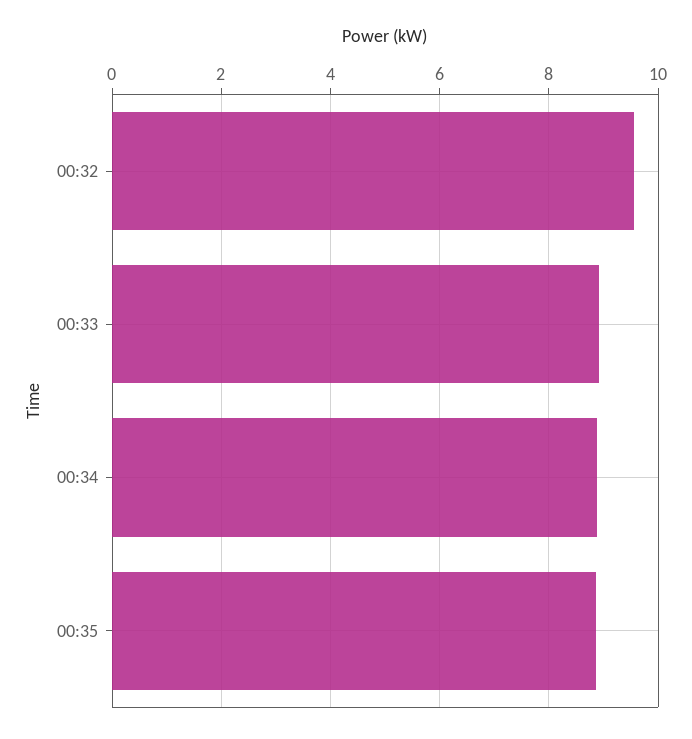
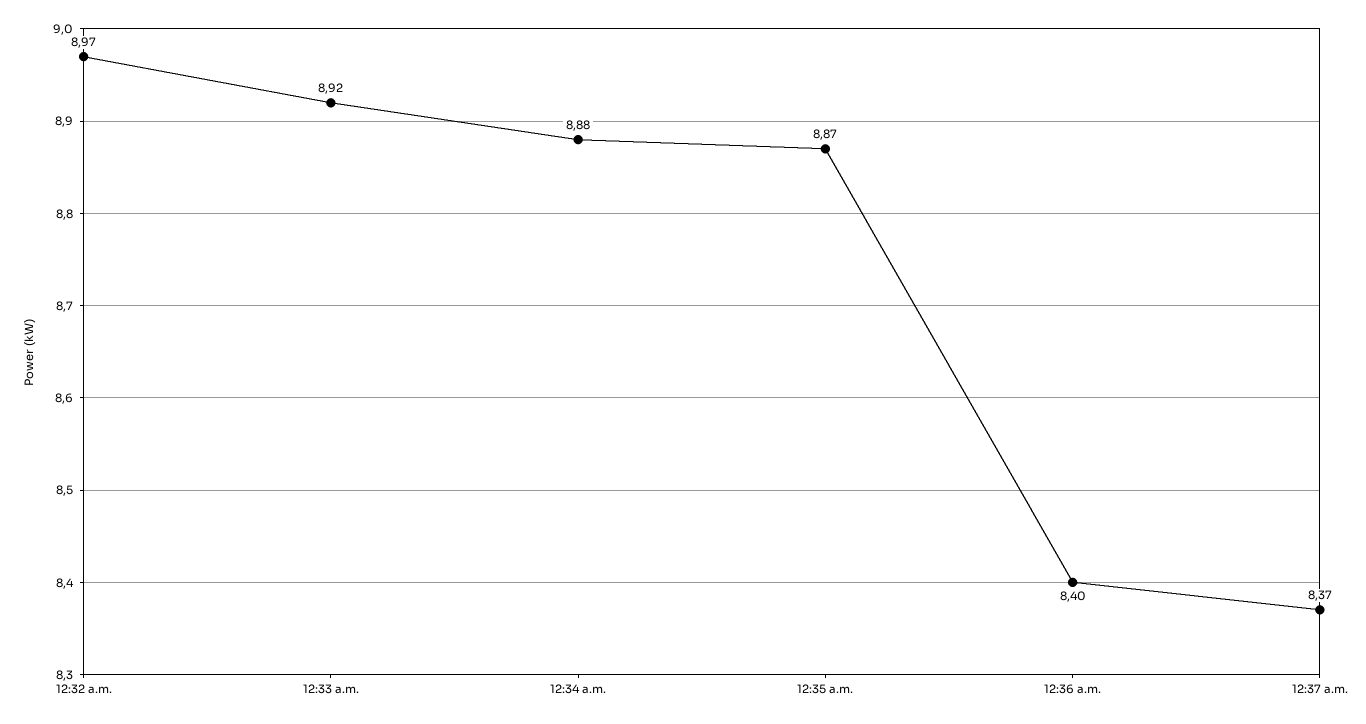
00:32: 9.6 -> 8.97
12:36 a.m.: none -> 8.4
12:37 a.m.: none -> 8.37

